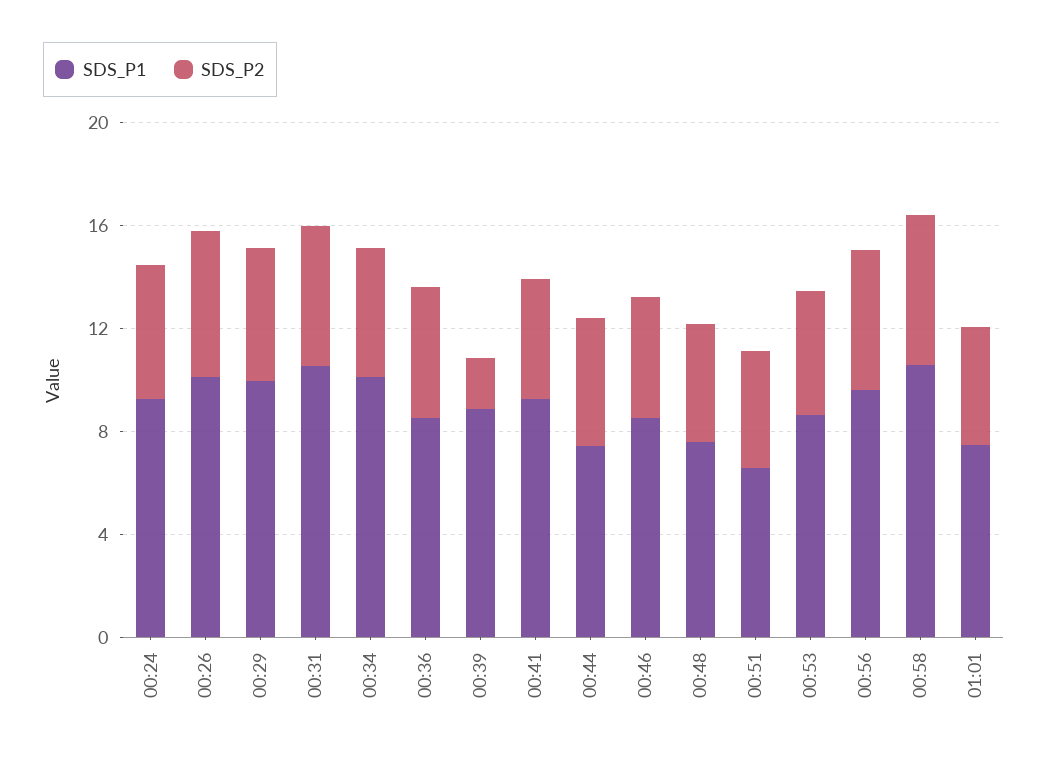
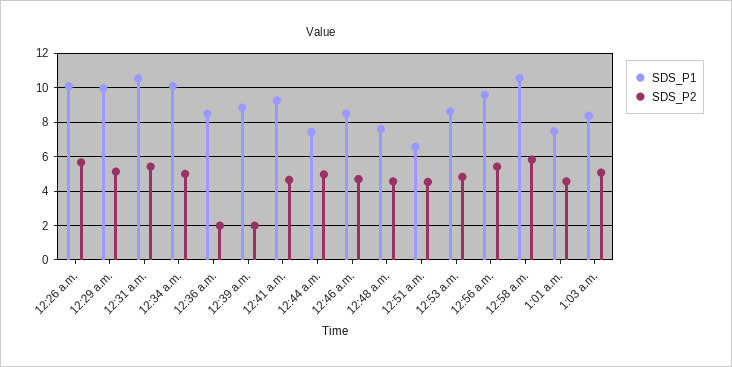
SDS_P1, 00:24: 9 -> none
SDS_P2, 00:24: 5 -> none
SDS_P2, 00:36: 5 -> 2
SDS_P1, 1:03 a.m.: none -> 8.5
SDS_P2, 1:03 a.m.: none -> 5

